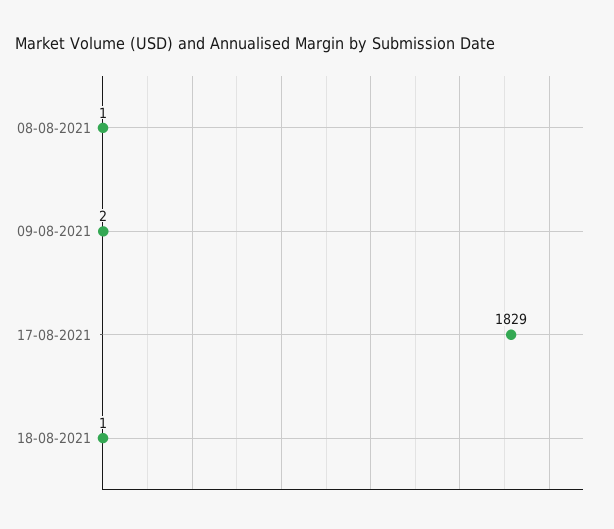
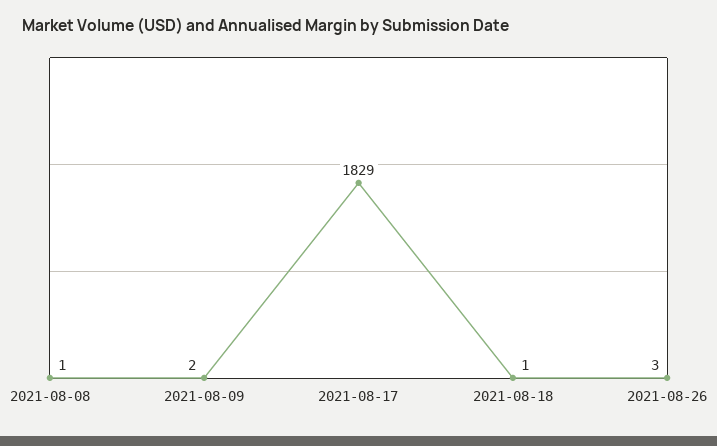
2021-08-26: none -> 3

